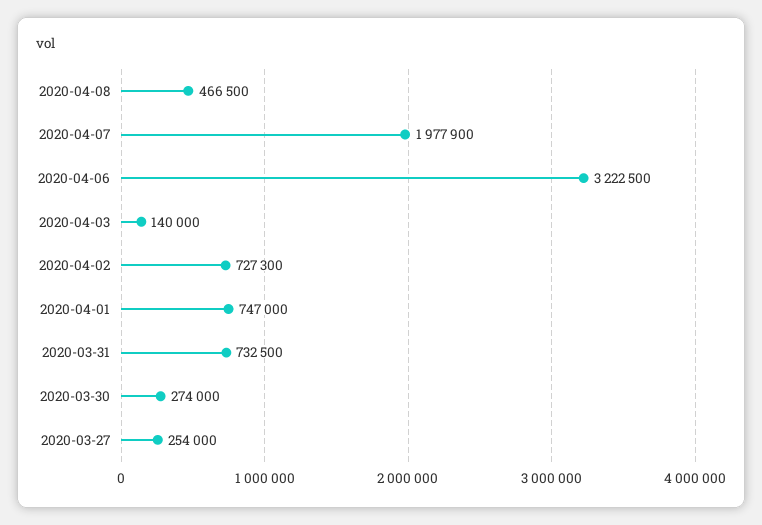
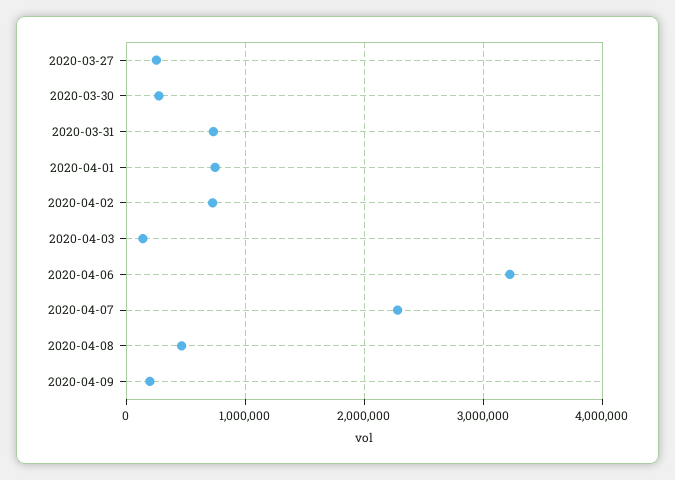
2020-04-07: 1977900 -> 2300000
2020-04-09: none -> 200000

